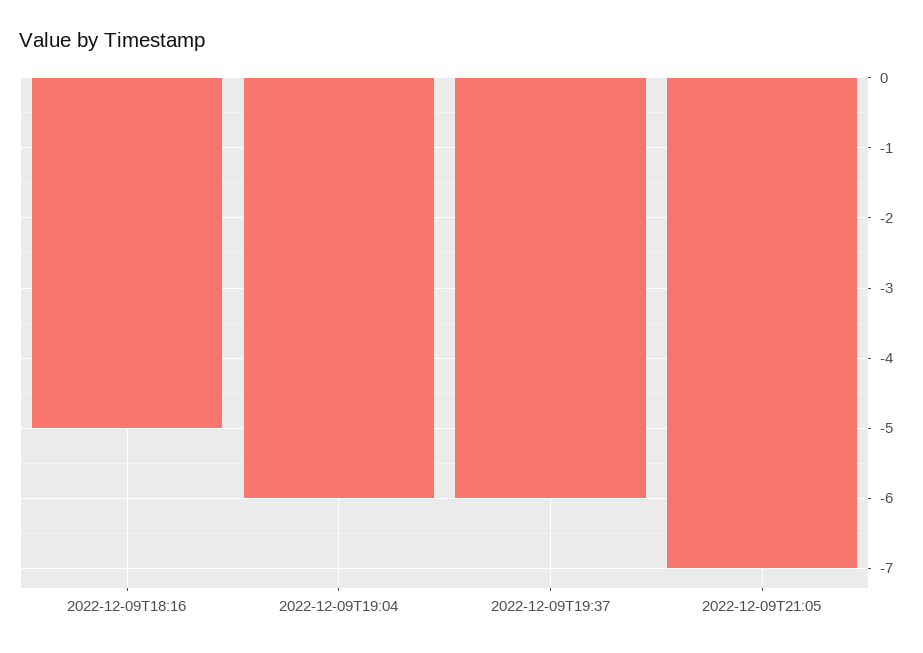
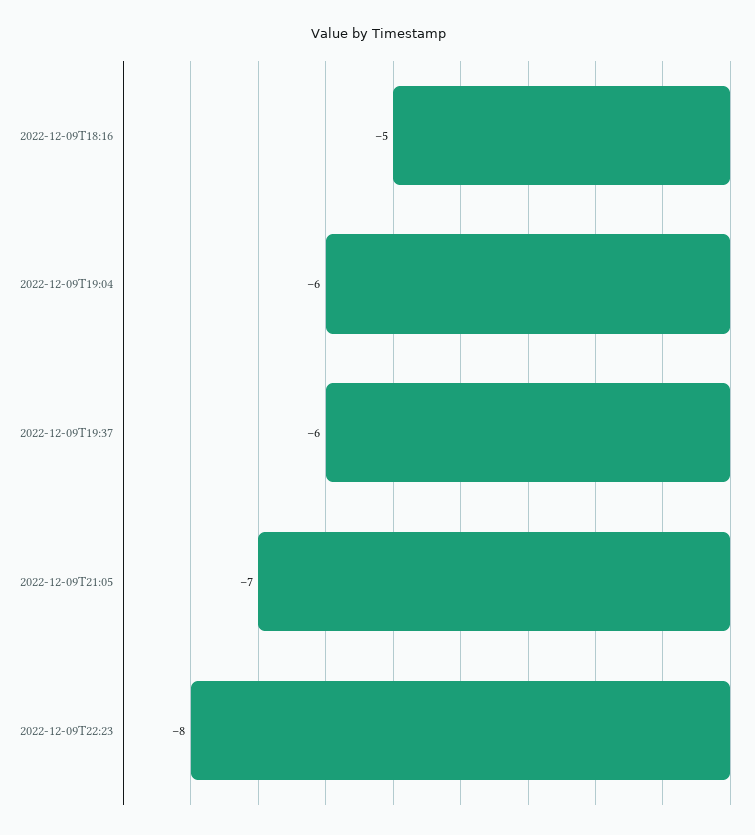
2022-12-09T22:23: none -> -8

